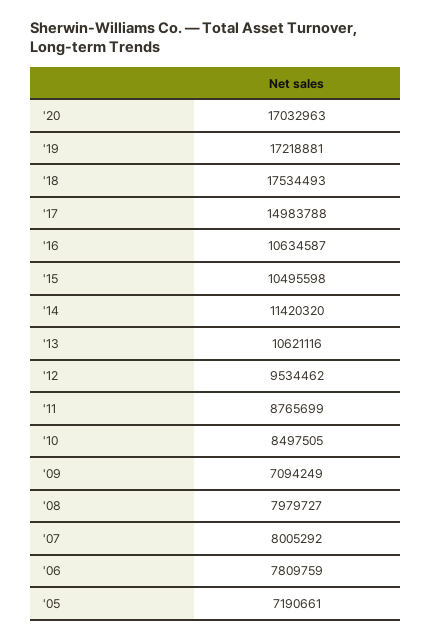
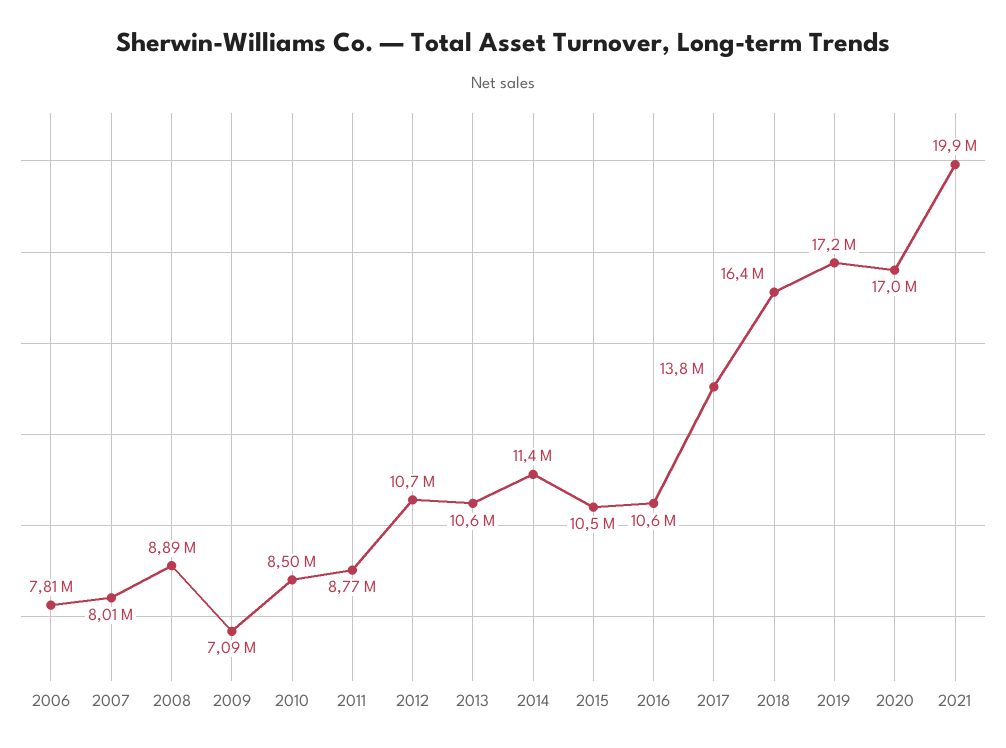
'18: 17534493 -> 16400000
'17: 14983788 -> 13800000
'12: 9534462 -> 10700000
'08: 7979727 -> 8890000
'05: 7190661 -> none
2021: none -> 19900000

